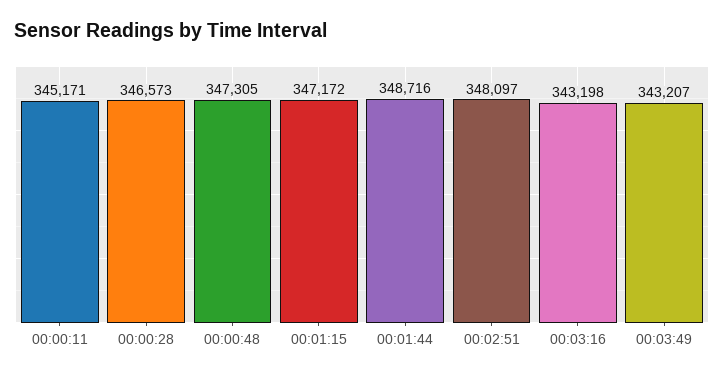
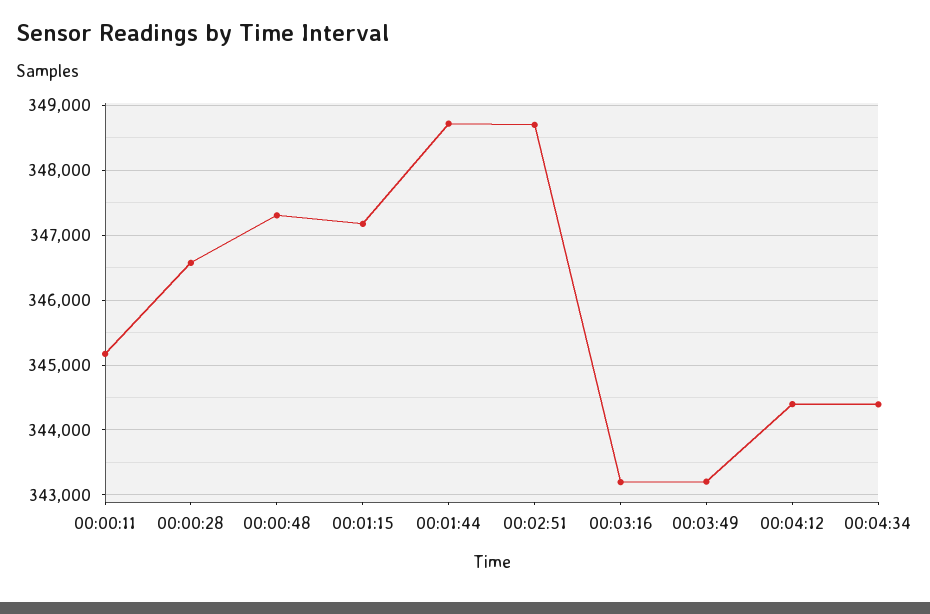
00:02:51: 348097 -> 348700
00:04:12: none -> 344400
00:04:34: none -> 344400

